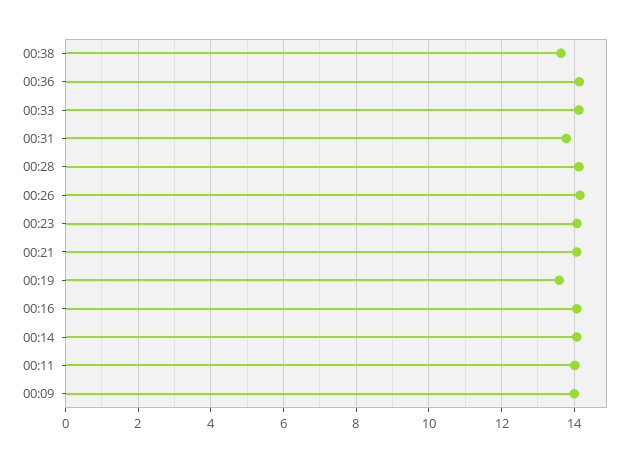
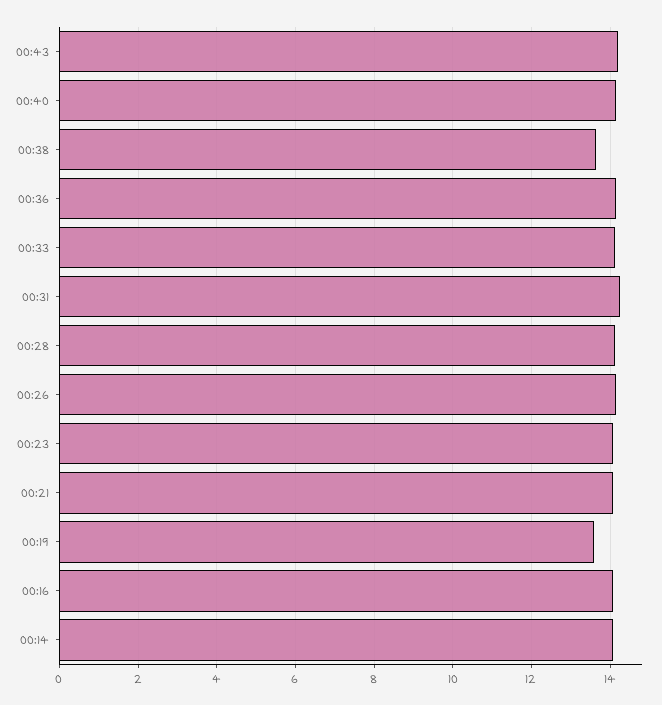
00:31: 13.8 -> 14.2
00:11: 14 -> none
00:09: 14 -> none
00:43: none -> 14.2
00:40: none -> 14.2

